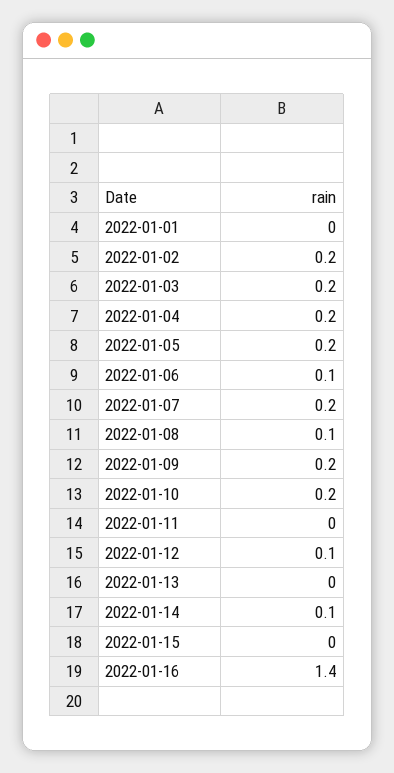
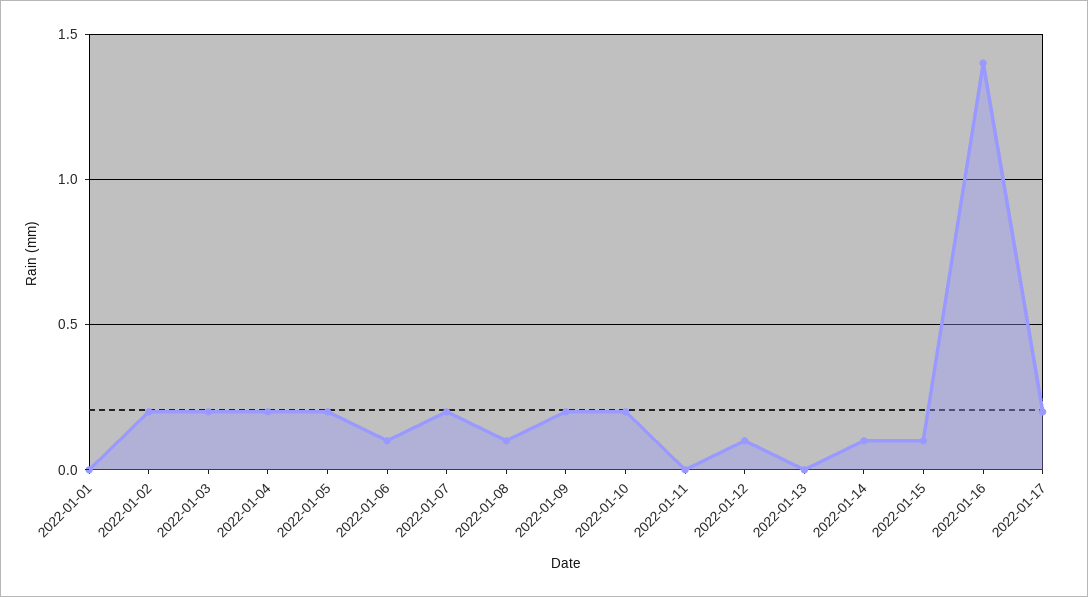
2022-01-15: 0 -> 0.1
2022-01-17: none -> 0.2

